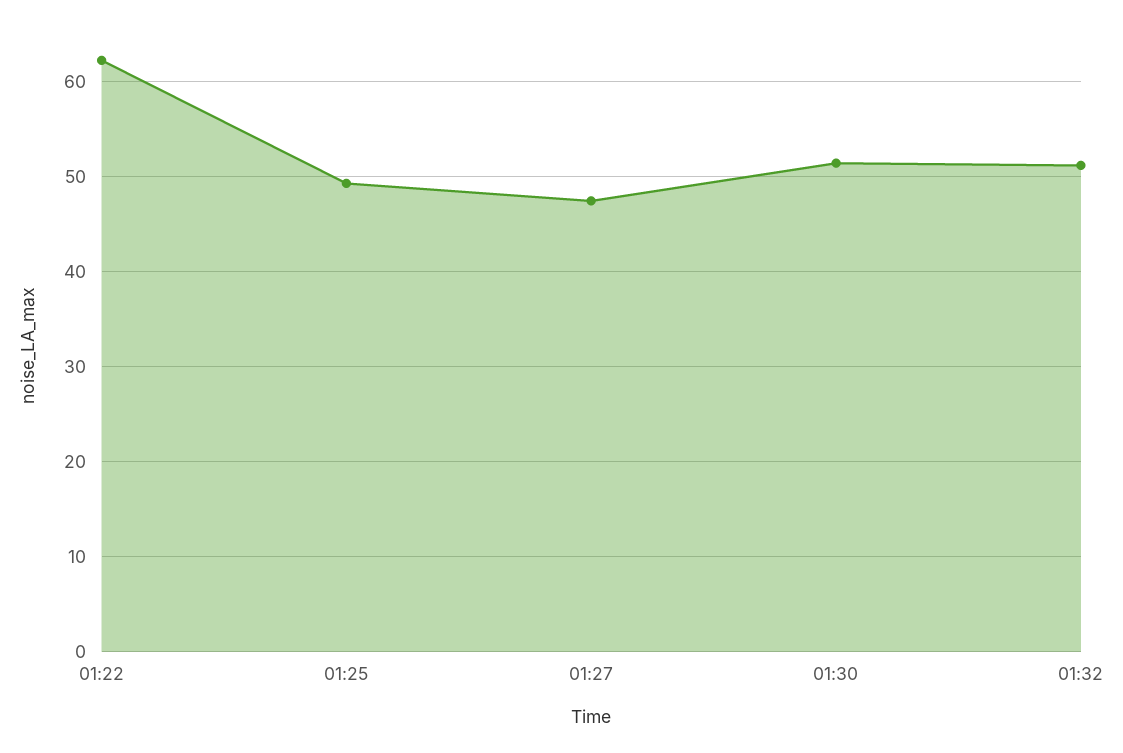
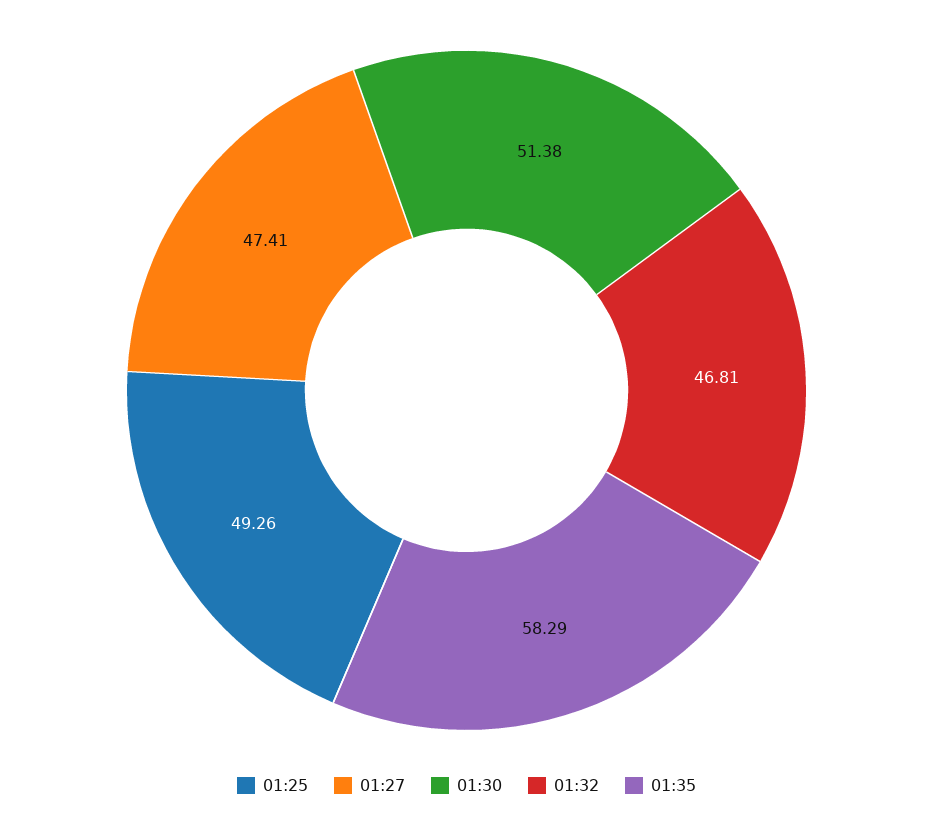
01:22: 62 -> none
01:32: 51 -> 46.81
01:35: none -> 58.29

